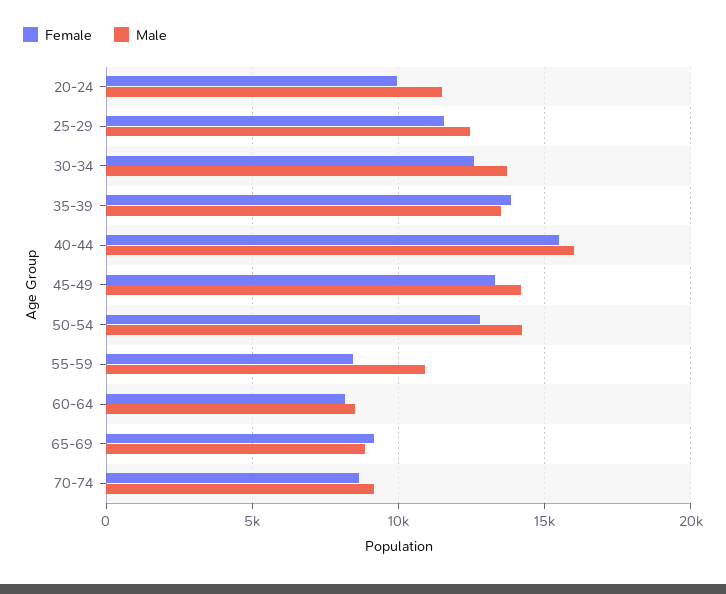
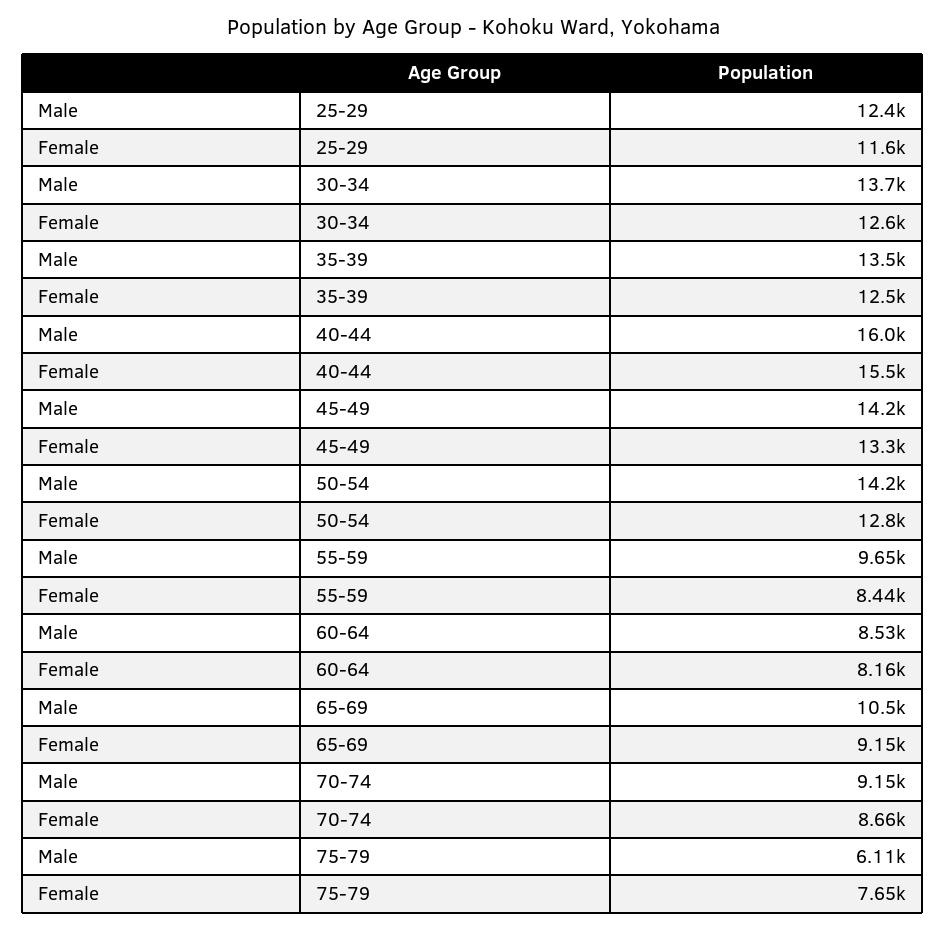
Female, 20-24: 10000 -> none
Male, 20-24: 11500 -> none
Female, 35-39: 14000 -> 12500
Male, 55-59: 11000 -> 9650
Male, 65-69: 9000 -> 10500
Male, 75-79: none -> 6110
Female, 75-79: none -> 7650

